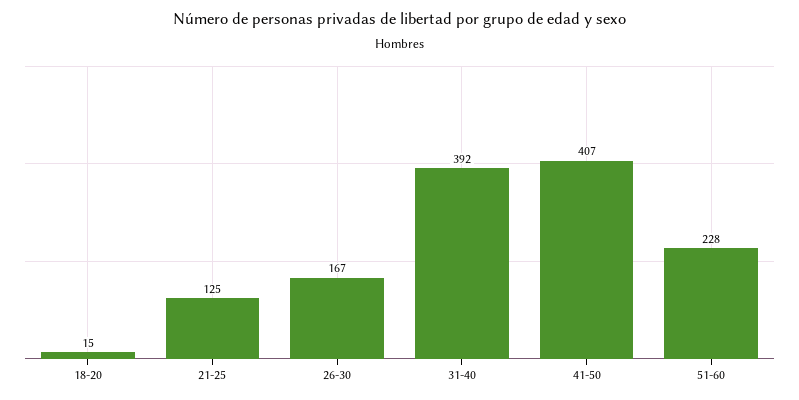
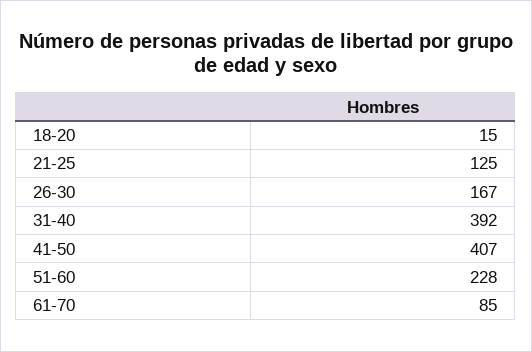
61-70: none -> 85

